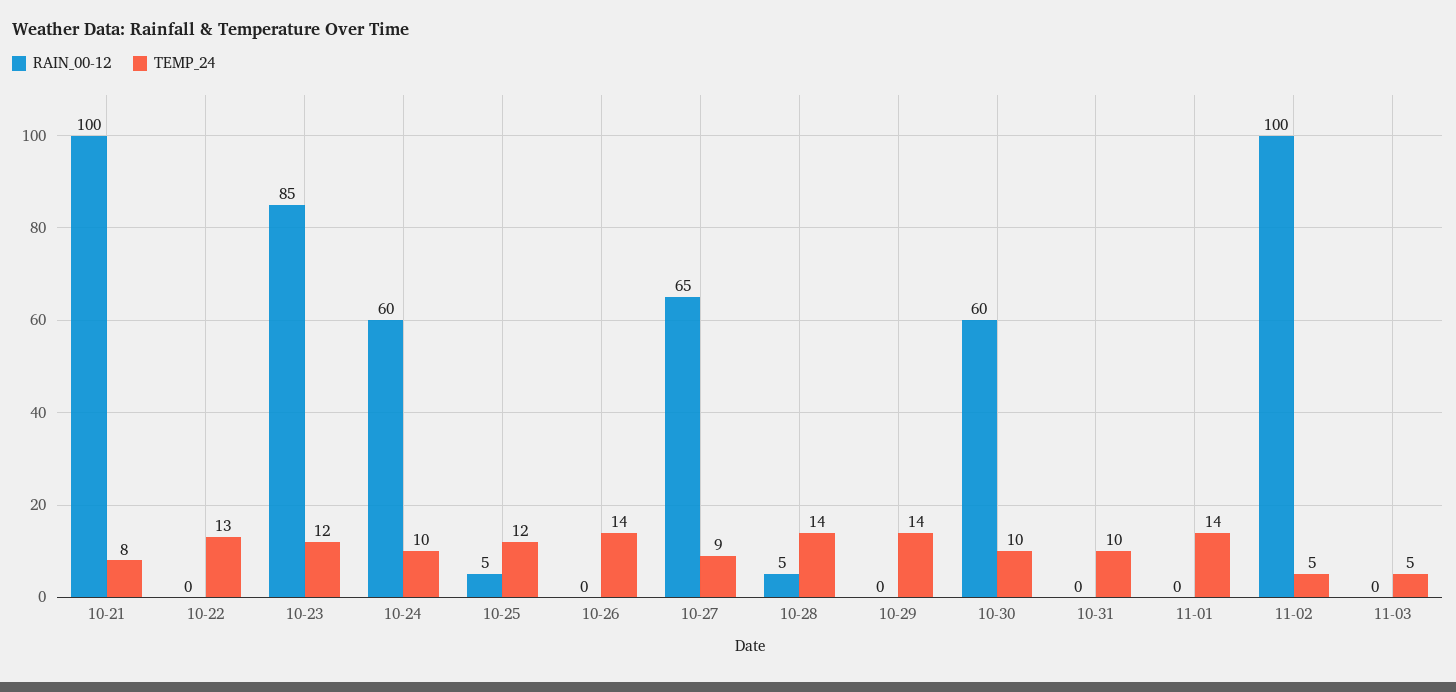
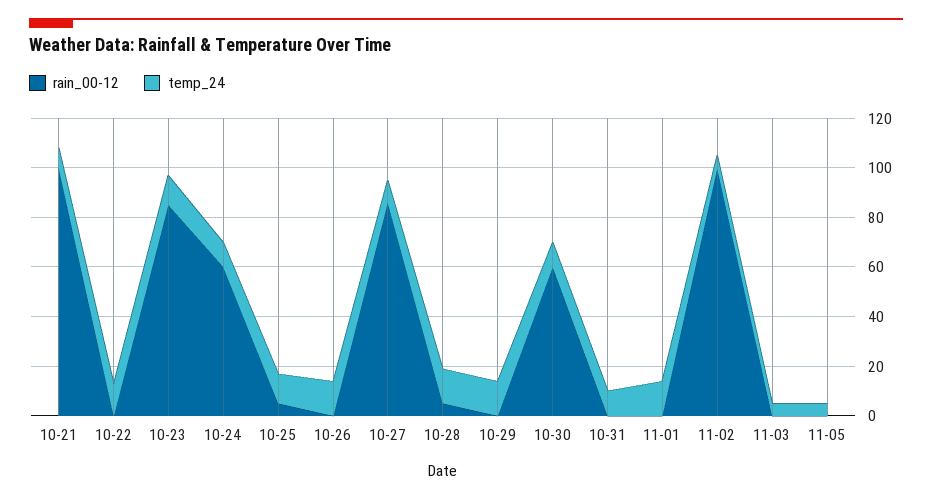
RAIN_00-12, 10-27: 65 -> 85
RAIN_00-12, 11-05: none -> 0
TEMP_24, 11-05: none -> 5

